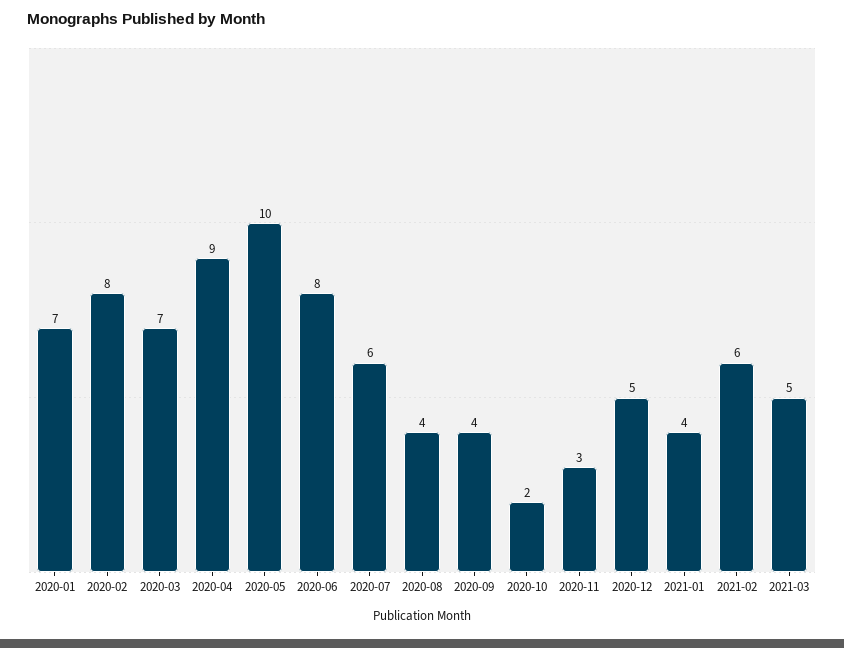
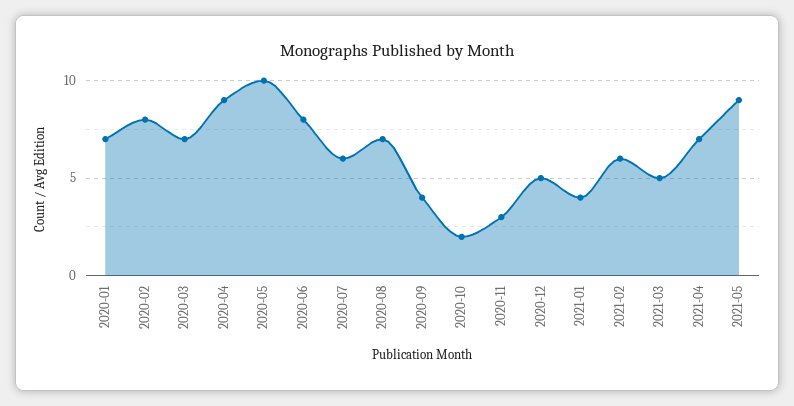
2020-08: 4 -> 7
2021-04: none -> 7
2021-05: none -> 9

